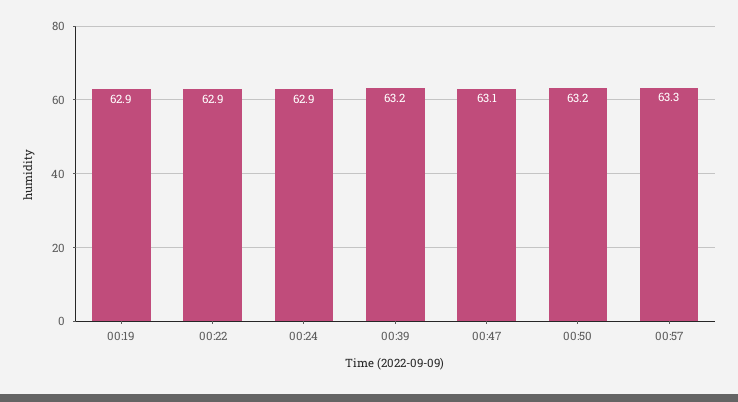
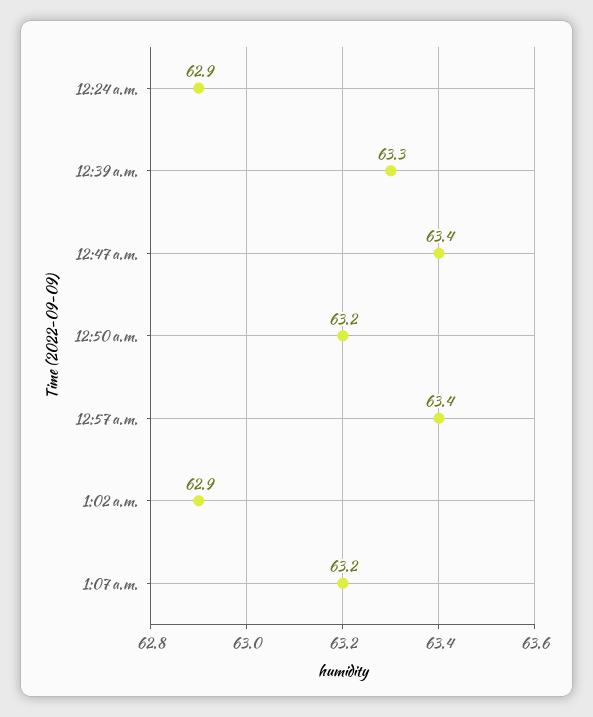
00:19: 62.9 -> none
00:22: 62.9 -> none
00:39: 63.2 -> 63.3
00:47: 63.1 -> 63.4
00:57: 63.3 -> 63.4
1:02 a.m.: none -> 62.9
1:07 a.m.: none -> 63.2

